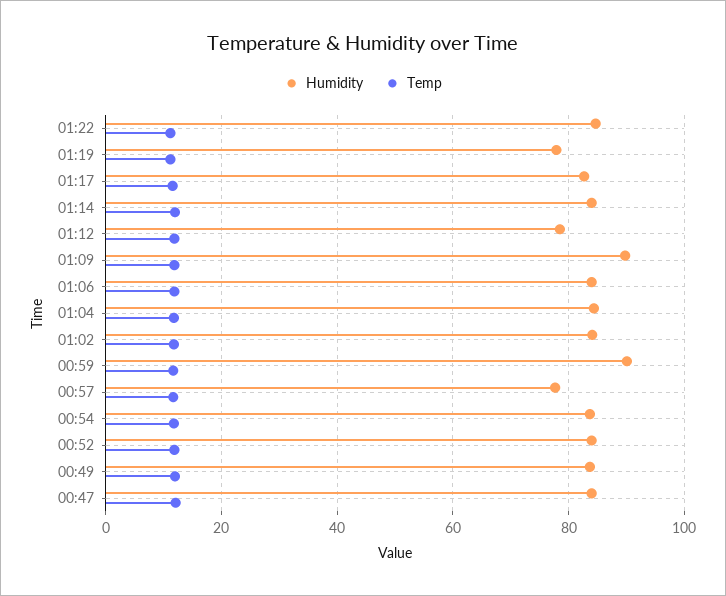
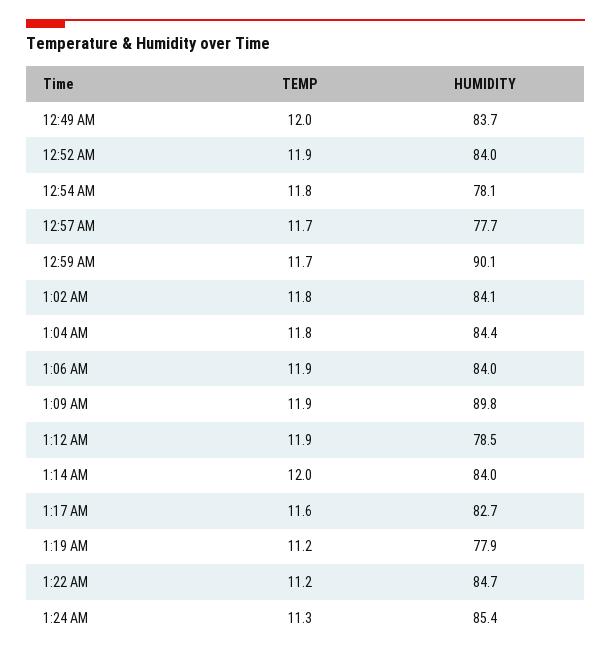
Humidity, 00:54: 84 -> 78.1
Humidity, 00:47: 84 -> none
Temp, 00:47: 12 -> none
Temp, 1:24 AM: none -> 11.3
Humidity, 1:24 AM: none -> 85.4

